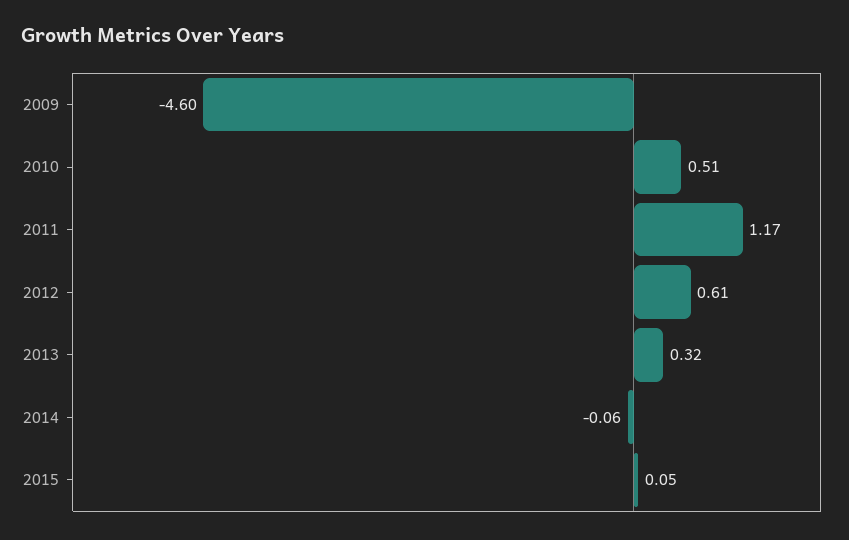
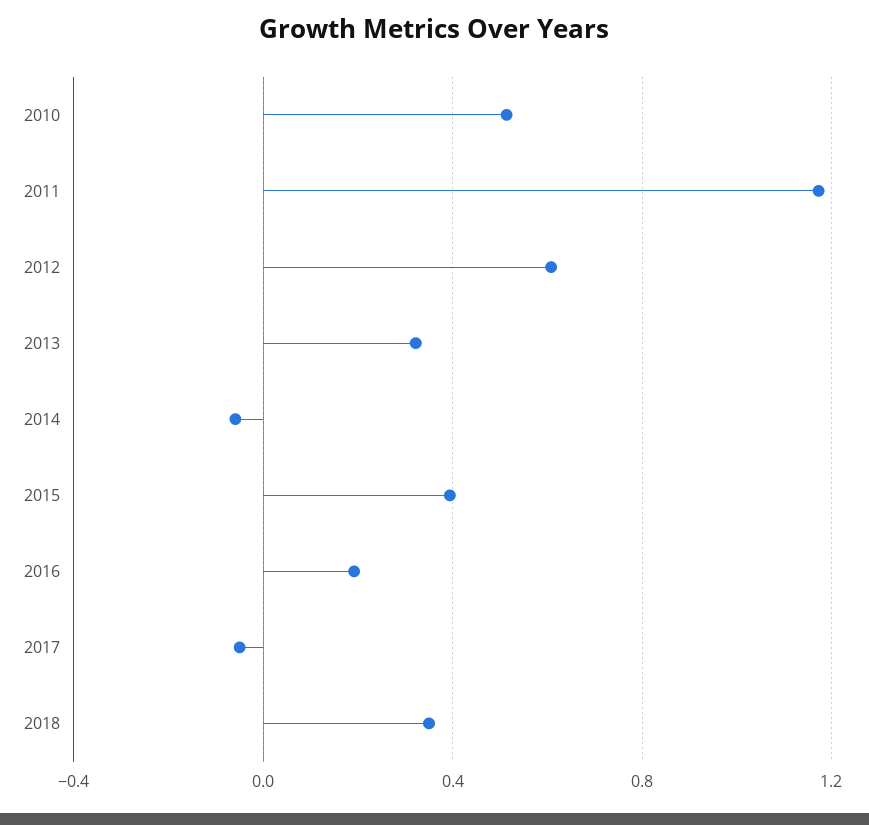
2009: -4.6 -> none
2015: 0.05 -> 0.4
2016: none -> 0.2
2017: none -> -0.05
2018: none -> 0.35

